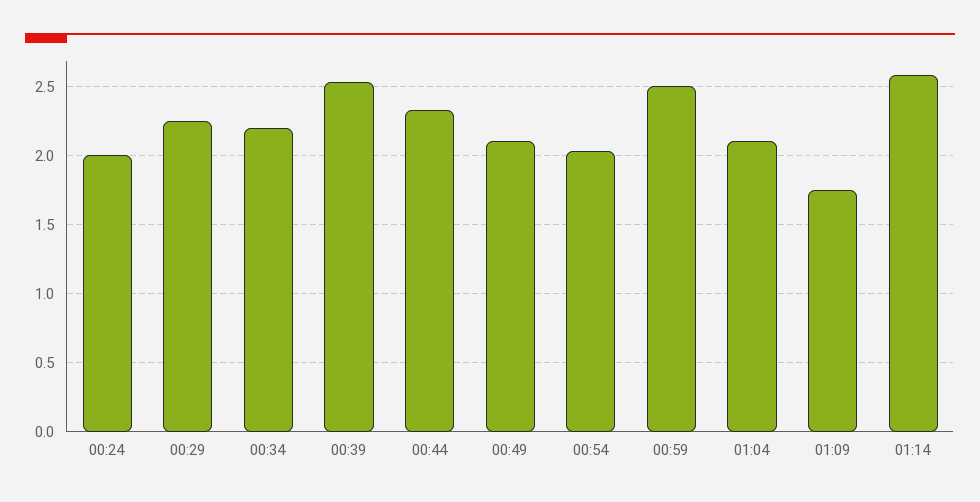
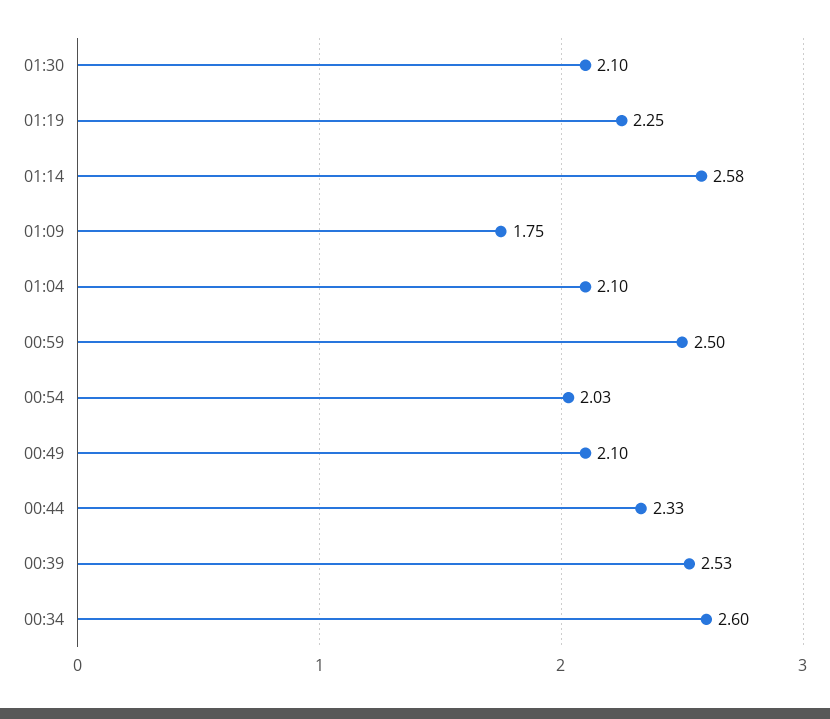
00:24: 2 -> none
00:29: 2.25 -> none
00:34: 2.2 -> 2.6
01:30: none -> 2.1
01:19: none -> 2.25

